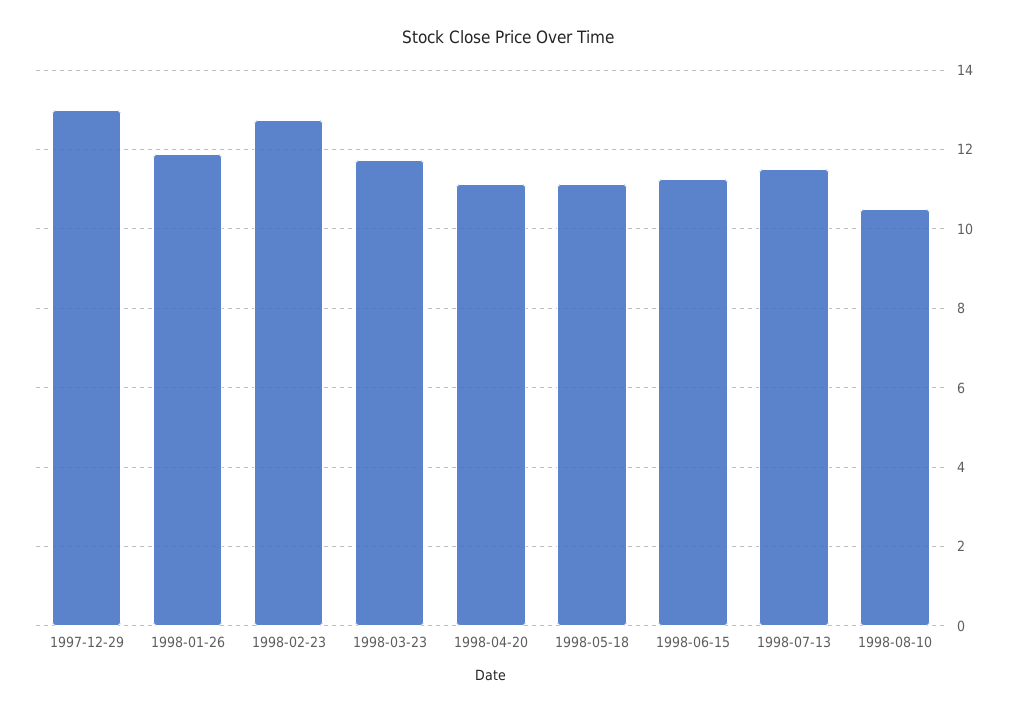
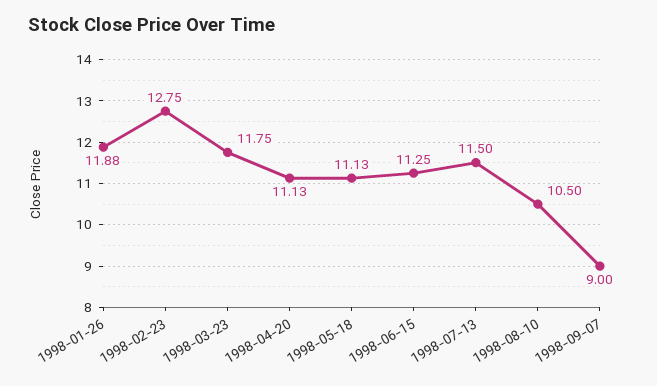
1997-12-29: 13 -> none
1998-09-07: none -> 9

